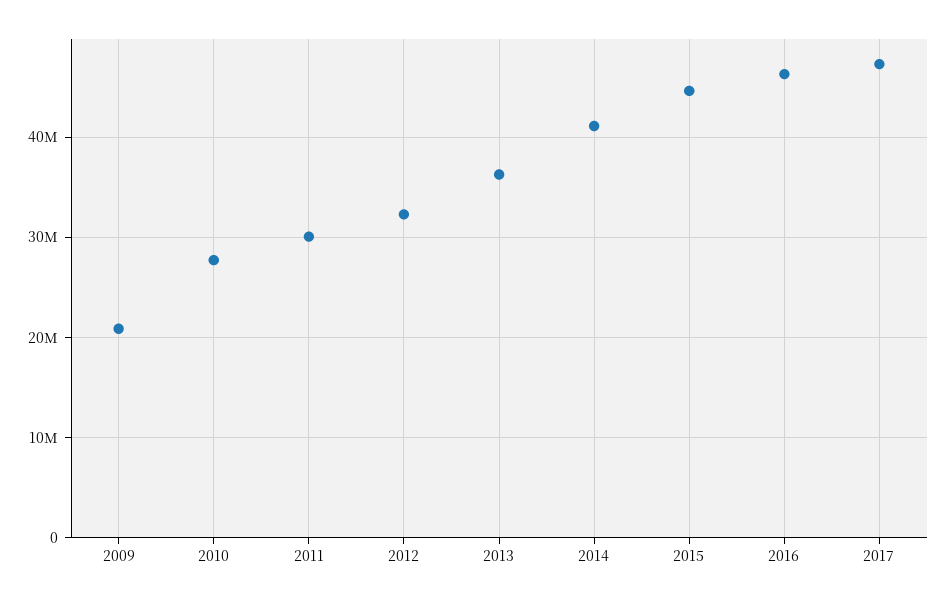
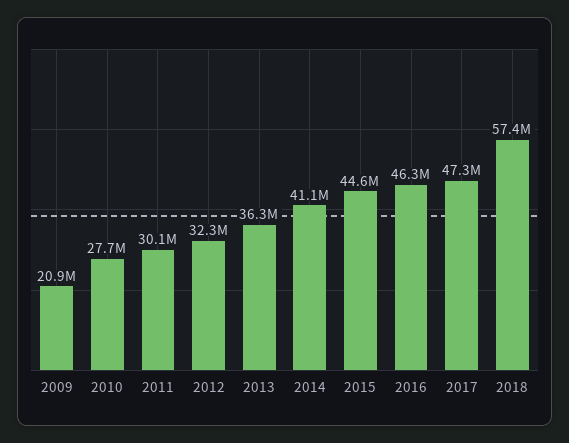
2018: none -> 57400000

